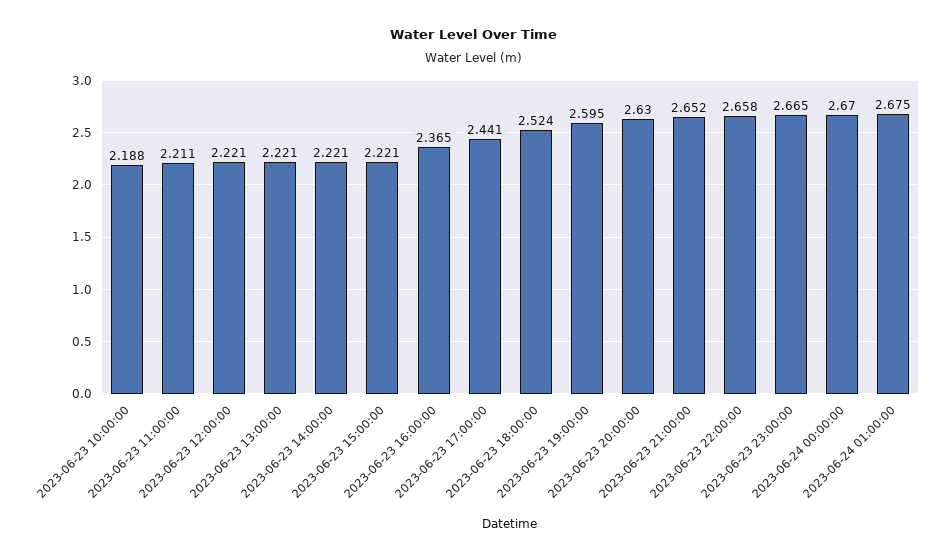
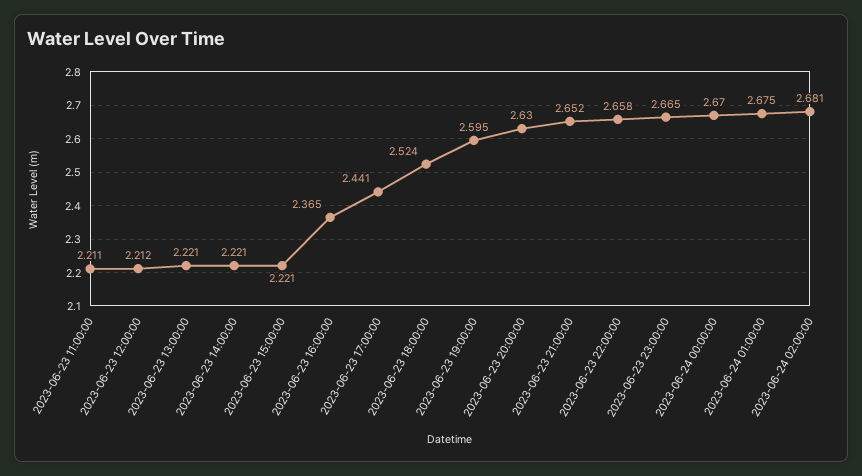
2023-06-23 10:00:00: 2.188 -> none
2023-06-23 12:00:00: 2.221 -> 2.212
2023-06-24 02:00:00: none -> 2.681

